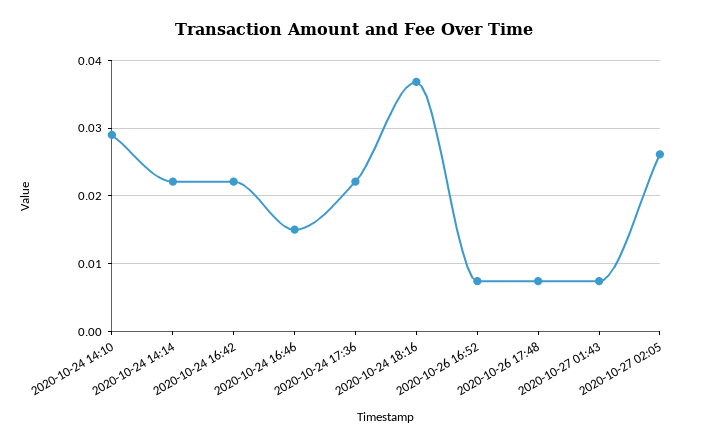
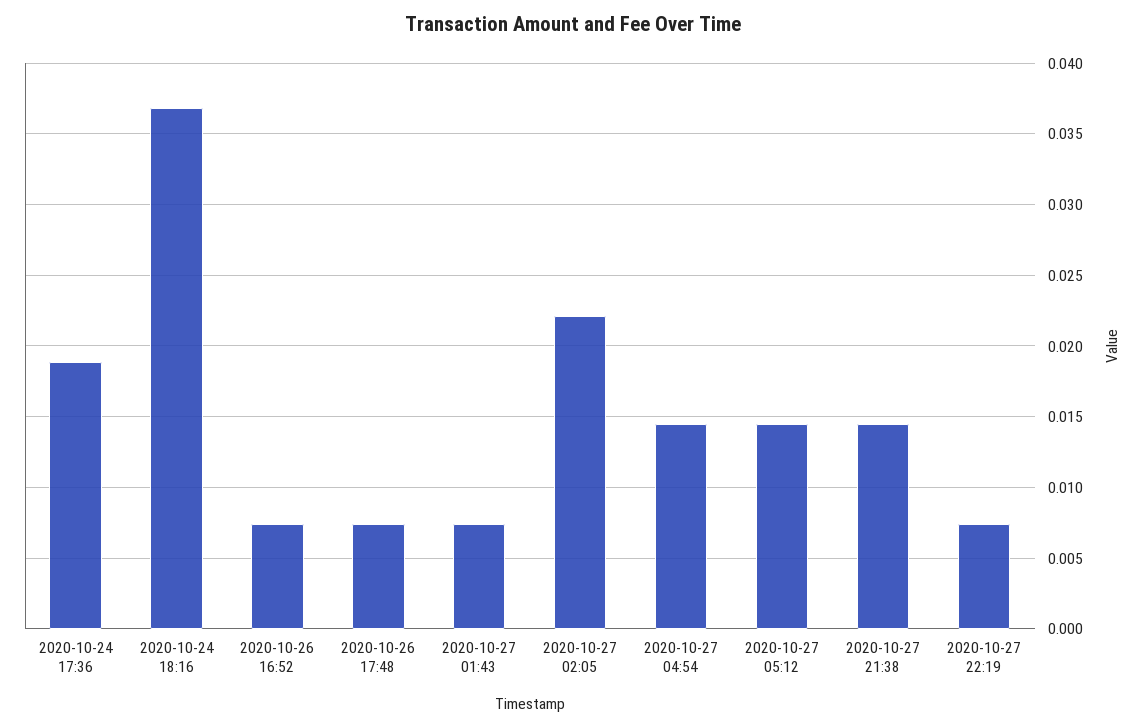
2020-10-24 14:10: 0.029 -> none
2020-10-24 14:14: 0.022 -> none
2020-10-24 16:42: 0.022 -> none
2020-10-24 16:46: 0.015 -> none
2020-10-24 17:36: 0.022 -> 0.019
2020-10-27 02:05: 0.026 -> 0.022
2020-10-27 04:54: none -> 0.0145
2020-10-27 05:12: none -> 0.0145
2020-10-27 21:38: none -> 0.0145
2020-10-27 22:19: none -> 0.0075

